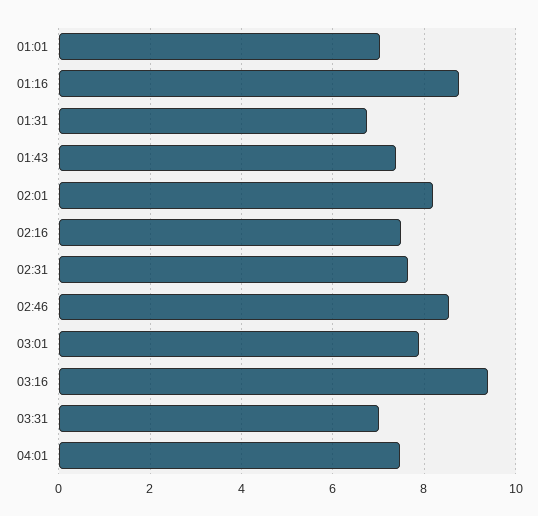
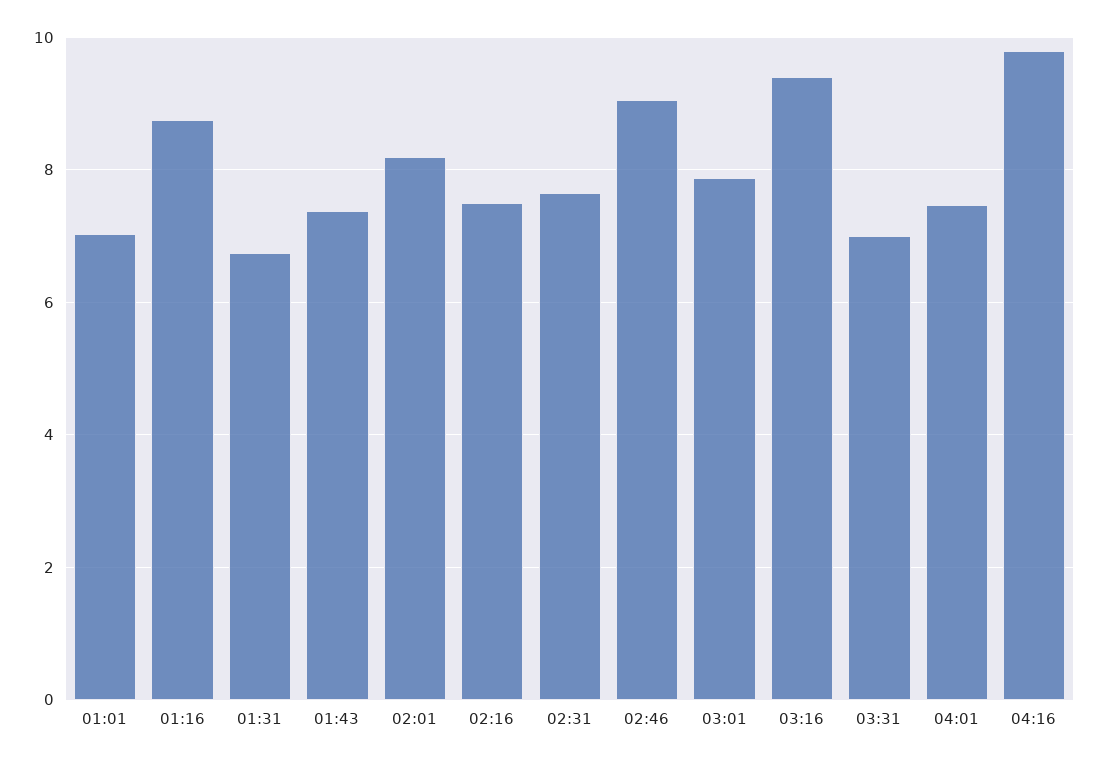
02:46: 8.6 -> 9
04:16: none -> 9.8

